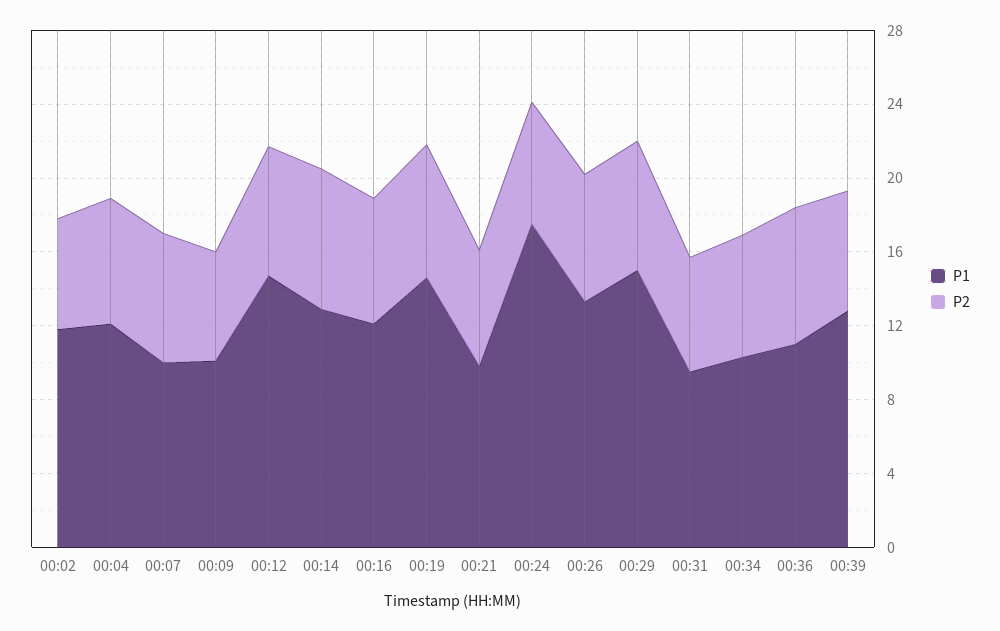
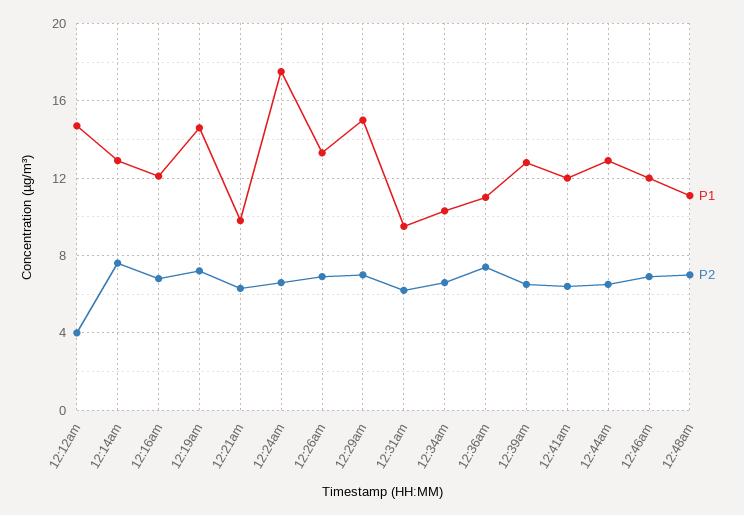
P1, 00:02: 12 -> none
P2, 00:02: 6 -> none
P1, 00:04: 12 -> none
P2, 00:04: 7 -> none
P1, 00:07: 10 -> none
P2, 00:07: 7 -> none
P1, 00:09: 10 -> none
P2, 00:09: 6 -> none
P2, 00:12: 7 -> 4
P1, 12:41am: none -> 12
P2, 12:41am: none -> 6.5
P1, 12:44am: none -> 13
P2, 12:44am: none -> 6.5
P1, 12:46am: none -> 12
P2, 12:46am: none -> 7
P1, 12:48am: none -> 11
P2, 12:48am: none -> 7

